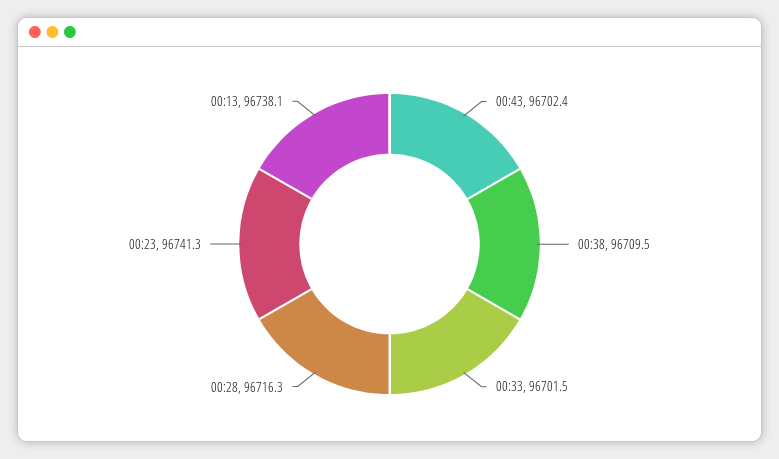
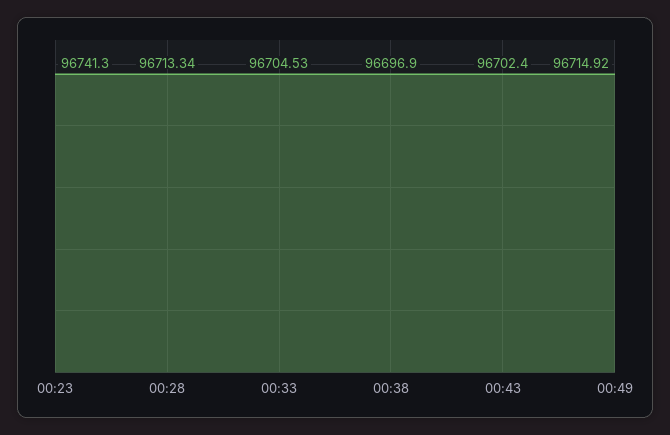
00:38: 96709.5 -> 96696.9
00:33: 96701.5 -> 96704.53
00:28: 96716.3 -> 96713.34
00:13: 96738.1 -> none
00:49: none -> 96714.92

